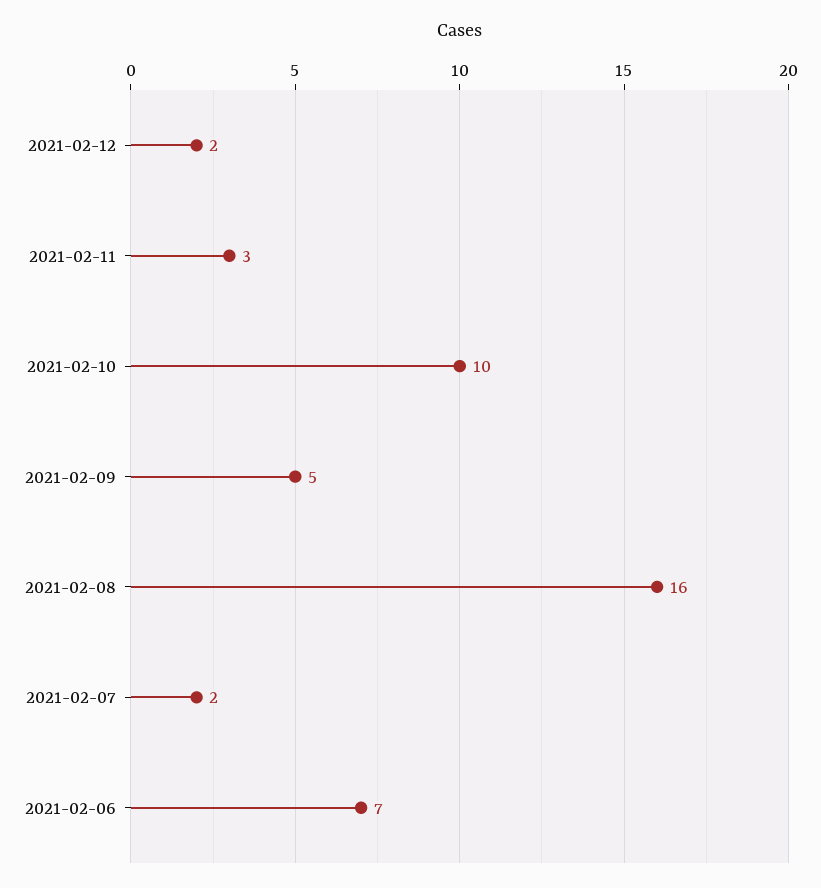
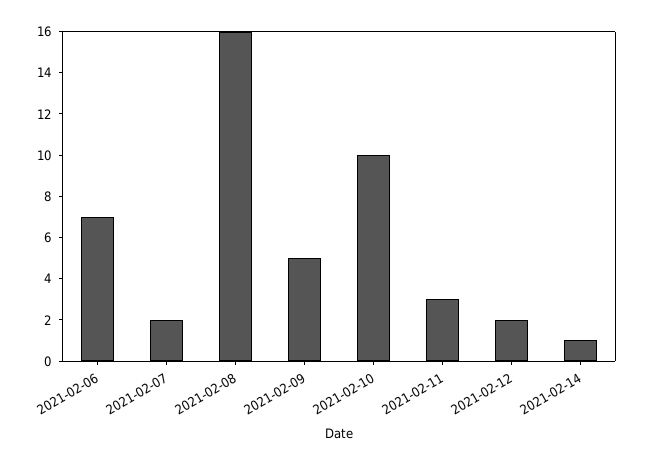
2021-02-14: none -> 1

